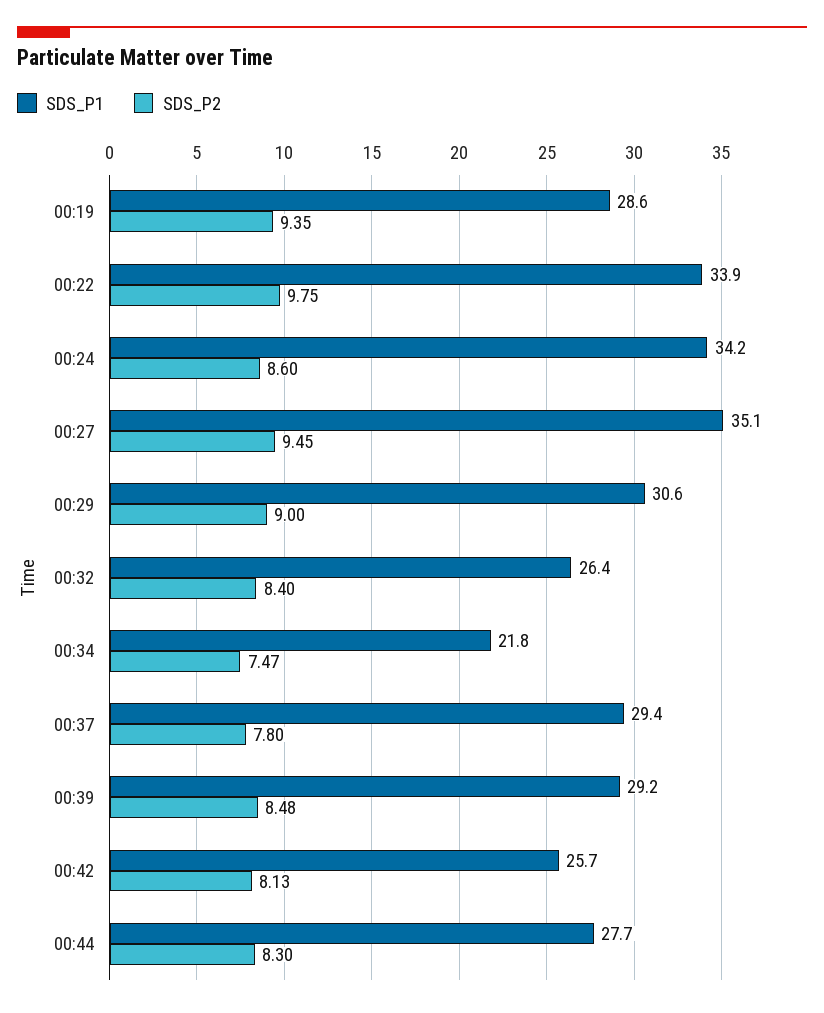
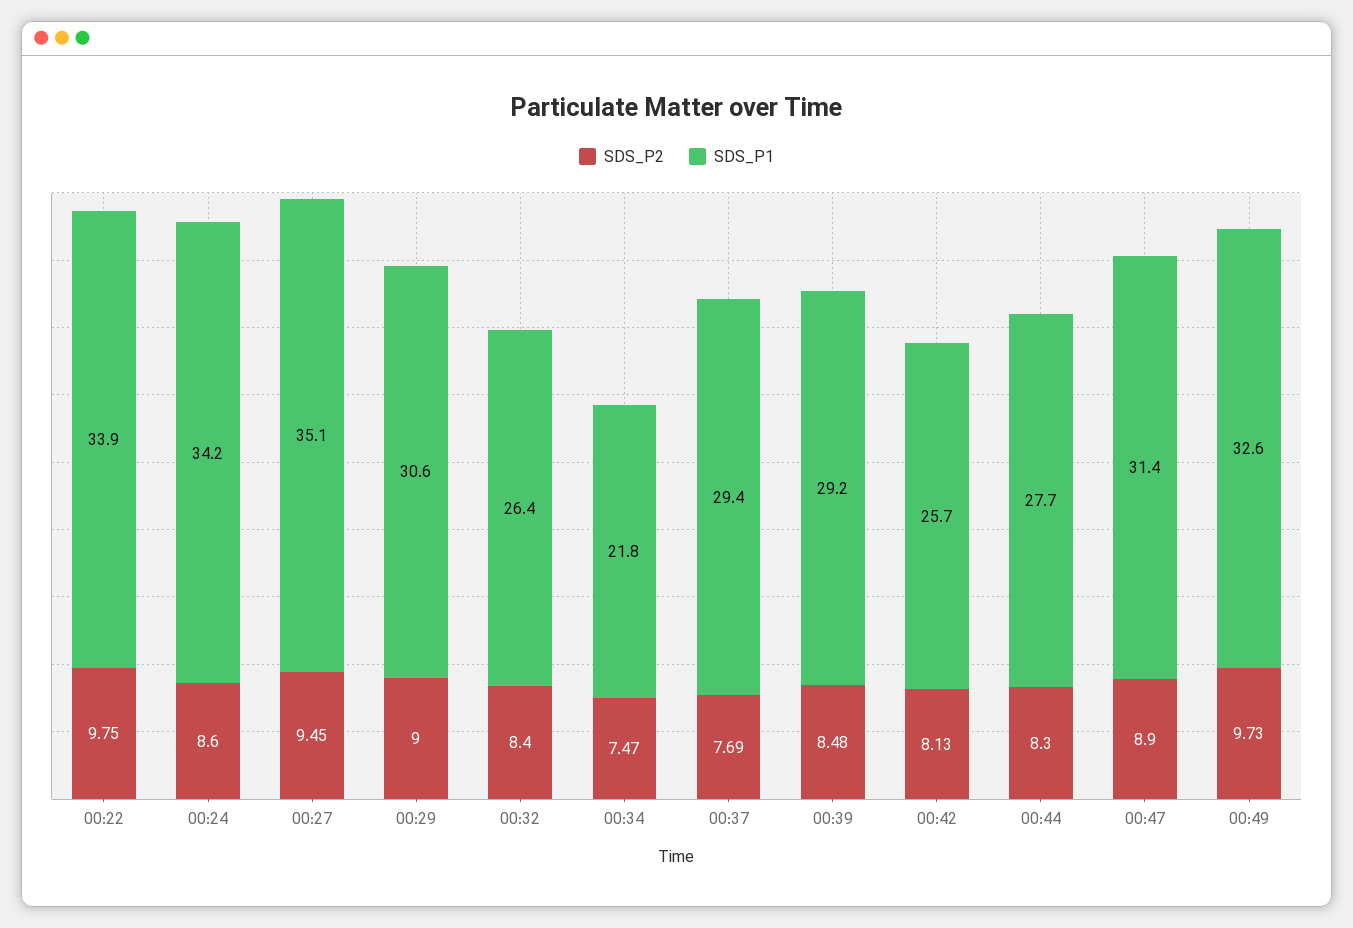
SDS_P1, 00:19: 28.6 -> none
SDS_P2, 00:19: 9.35 -> none
SDS_P2, 00:37: 7.8 -> 7.69
SDS_P2, 00:47: none -> 8.9
SDS_P1, 00:47: none -> 31.4
SDS_P2, 00:49: none -> 9.73
SDS_P1, 00:49: none -> 32.6

